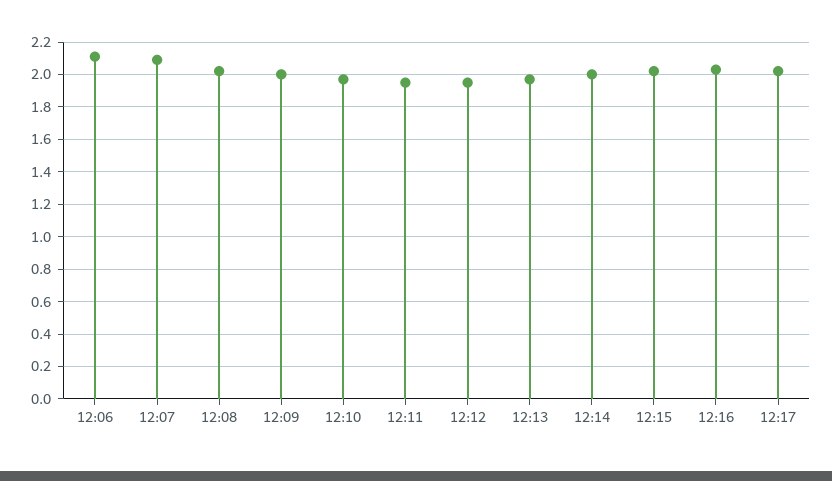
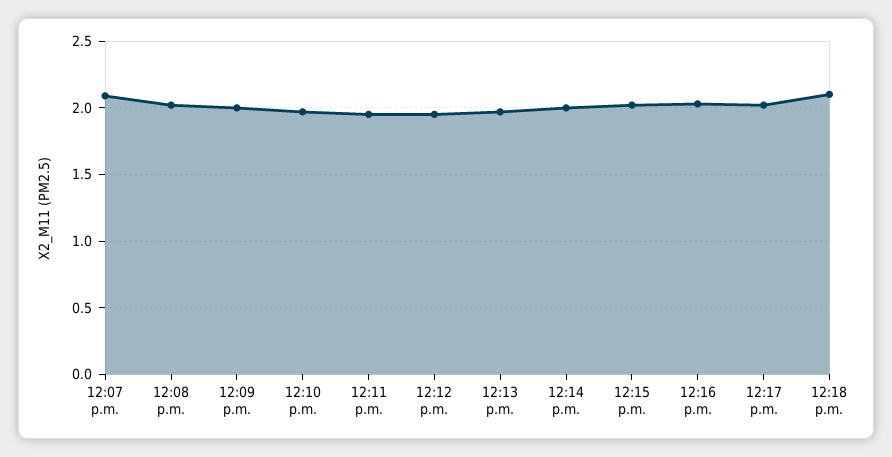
12:06: 2.1 -> none
12:18 p.m.: none -> 2.1

